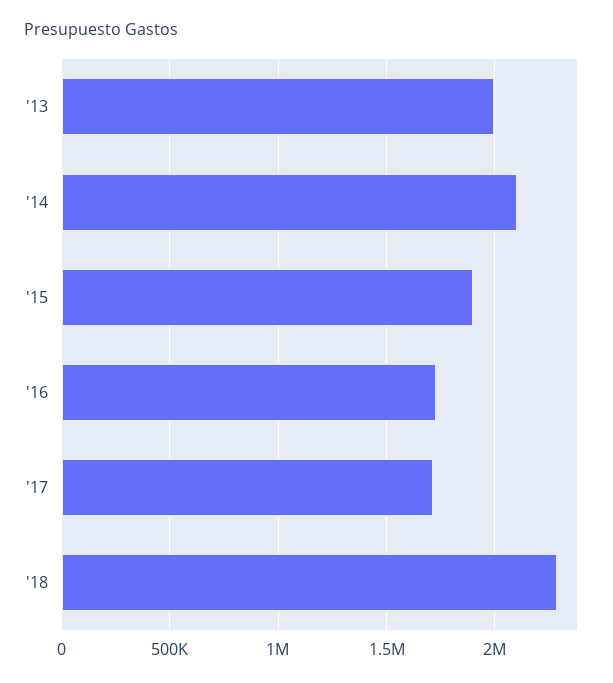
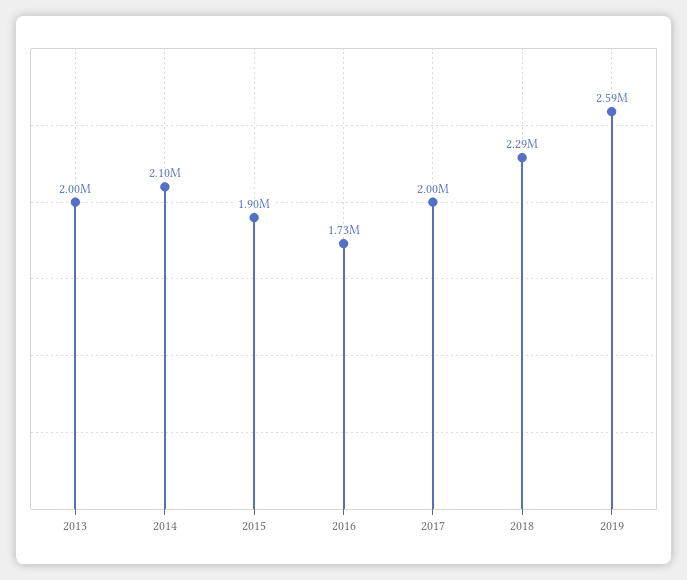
'17: 1700000 -> 2000000
2019: none -> 2590000

